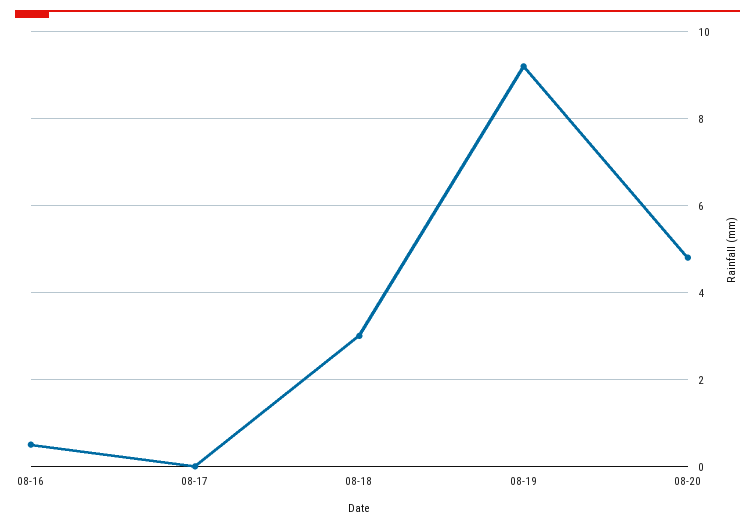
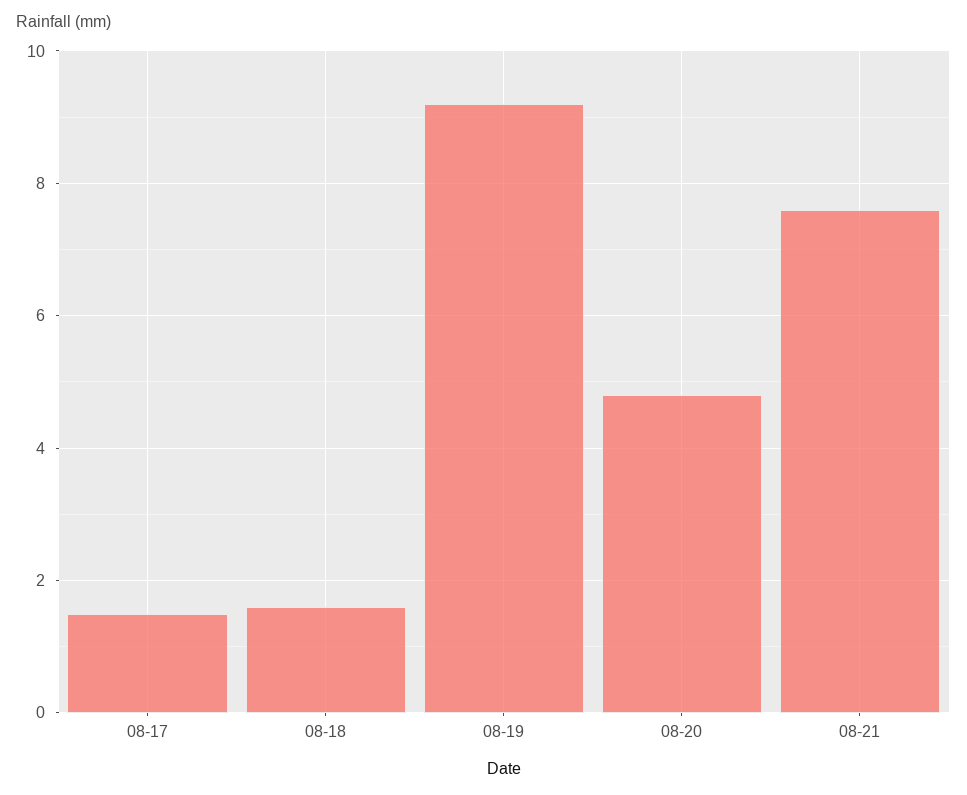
08-16: 0.5 -> none
08-17: 0 -> 1.5
08-18: 3 -> 1.5
08-21: none -> 7.5

